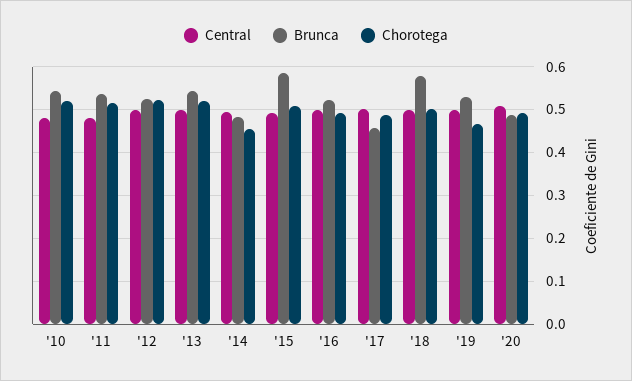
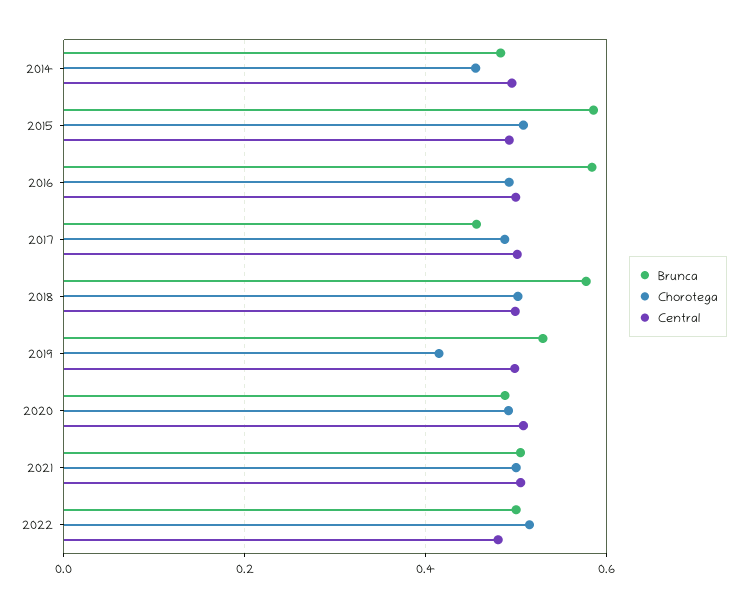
Central, '10: 0.48 -> none
Brunca, '10: 0.54 -> none
Chorotega, '10: 0.52 -> none
Central, '11: 0.48 -> none
Brunca, '11: 0.54 -> none
Chorotega, '11: 0.52 -> none
Central, '12: 0.5 -> none
Brunca, '12: 0.52 -> none
Chorotega, '12: 0.52 -> none
Central, '13: 0.5 -> none
Brunca, '13: 0.54 -> none
Chorotega, '13: 0.52 -> none
Brunca, '16: 0.52 -> 0.58
Chorotega, '19: 0.46 -> 0.42
Brunca, 2021: none -> 0.5
Chorotega, 2021: none -> 0.5
Central, 2021: none -> 0.5
Brunca, 2022: none -> 0.5
Chorotega, 2022: none -> 0.52
Central, 2022: none -> 0.48

